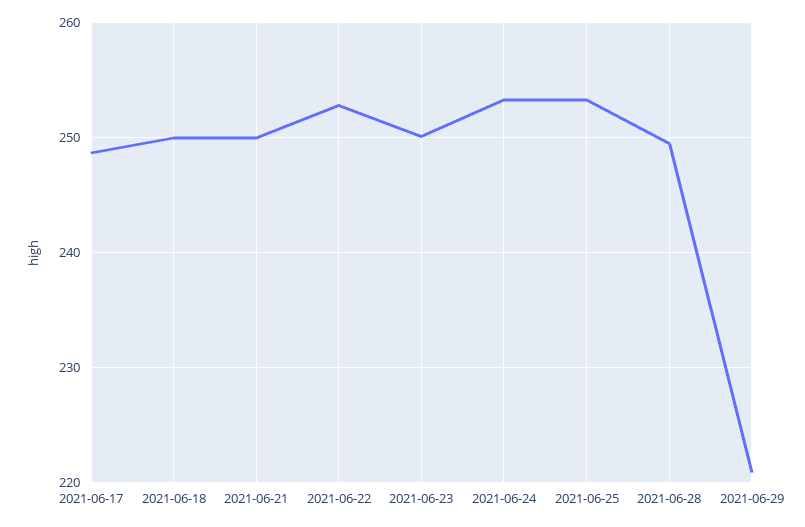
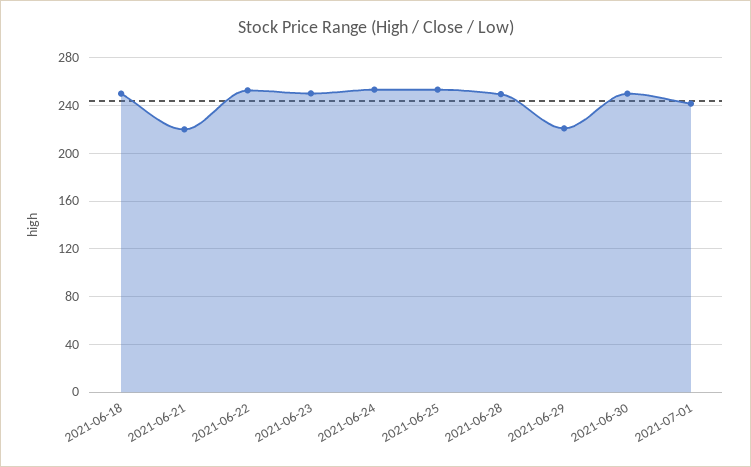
2021-06-17: 249 -> none
2021-06-21: 250 -> 220
2021-06-30: none -> 250
2021-07-01: none -> 240

